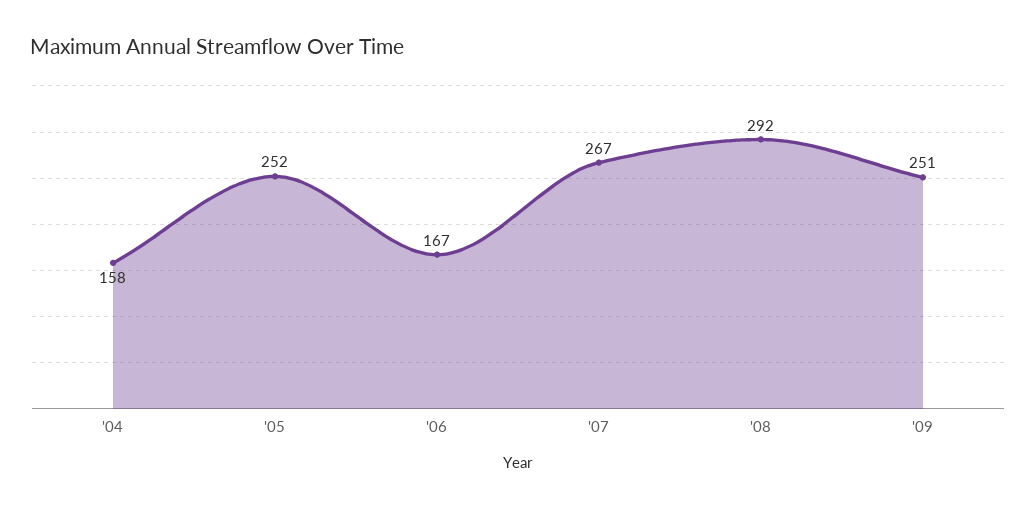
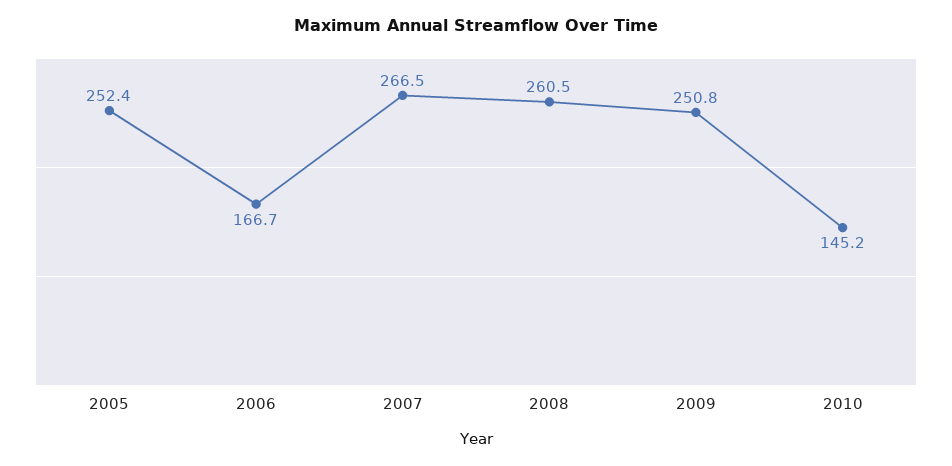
'04: 158 -> none
'08: 292 -> 260.5
2010: none -> 145.2

